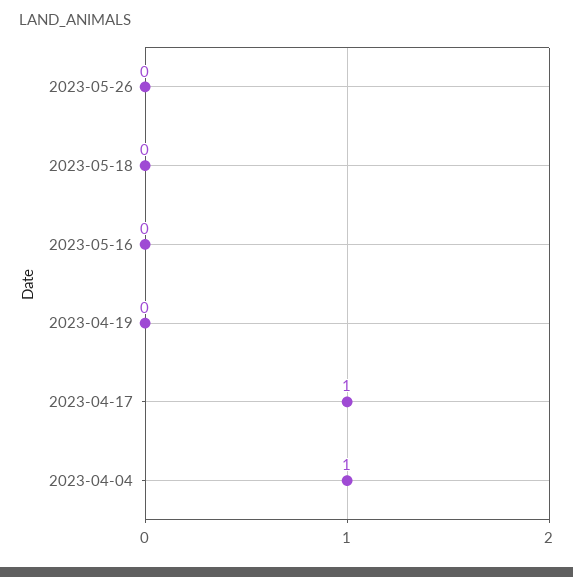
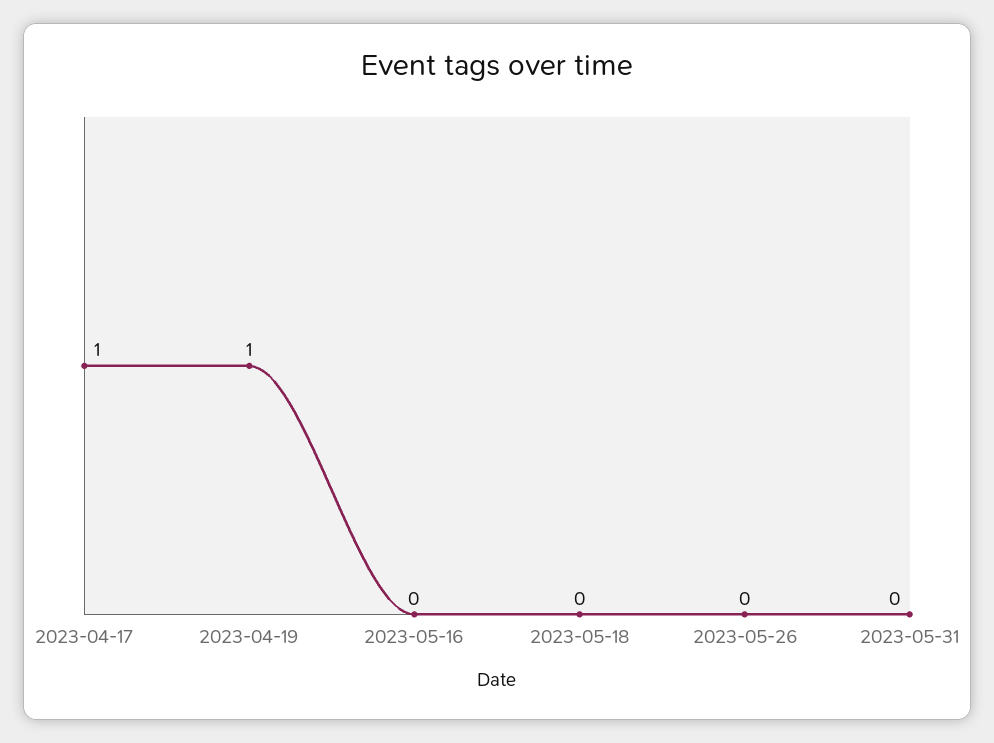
2023-04-19: 0 -> 1
2023-04-04: 1 -> none
2023-05-31: none -> 0

